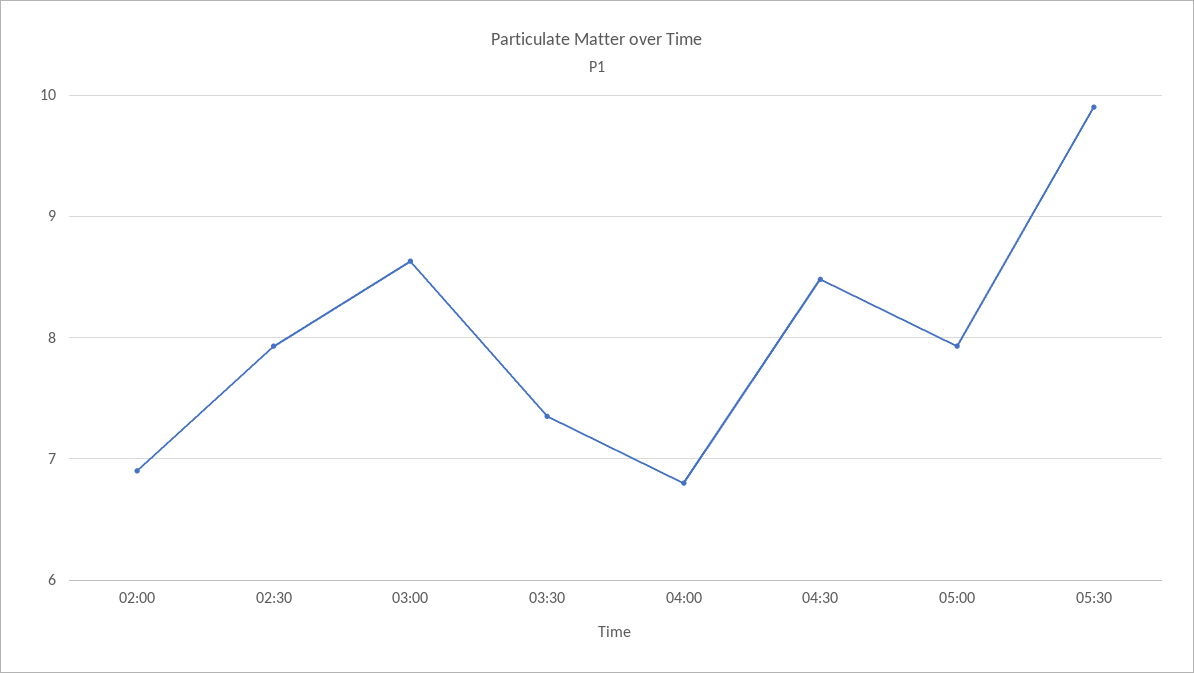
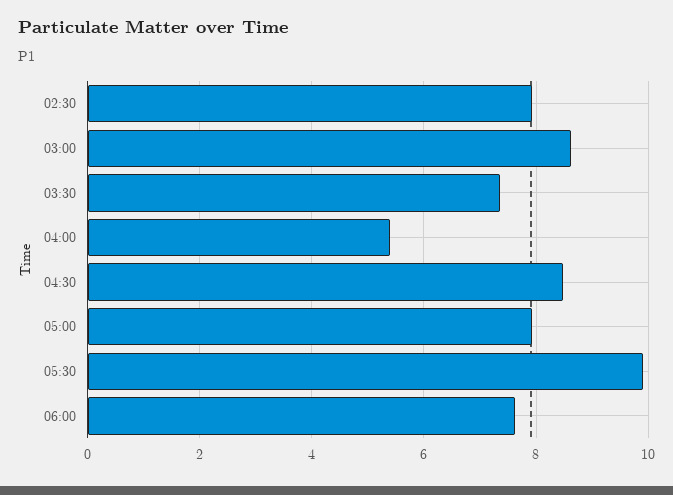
02:00: 6.9 -> none
04:00: 6.8 -> 5.4
06:00: none -> 7.6

